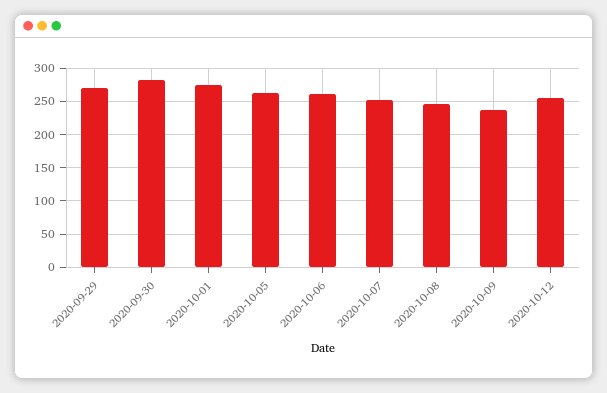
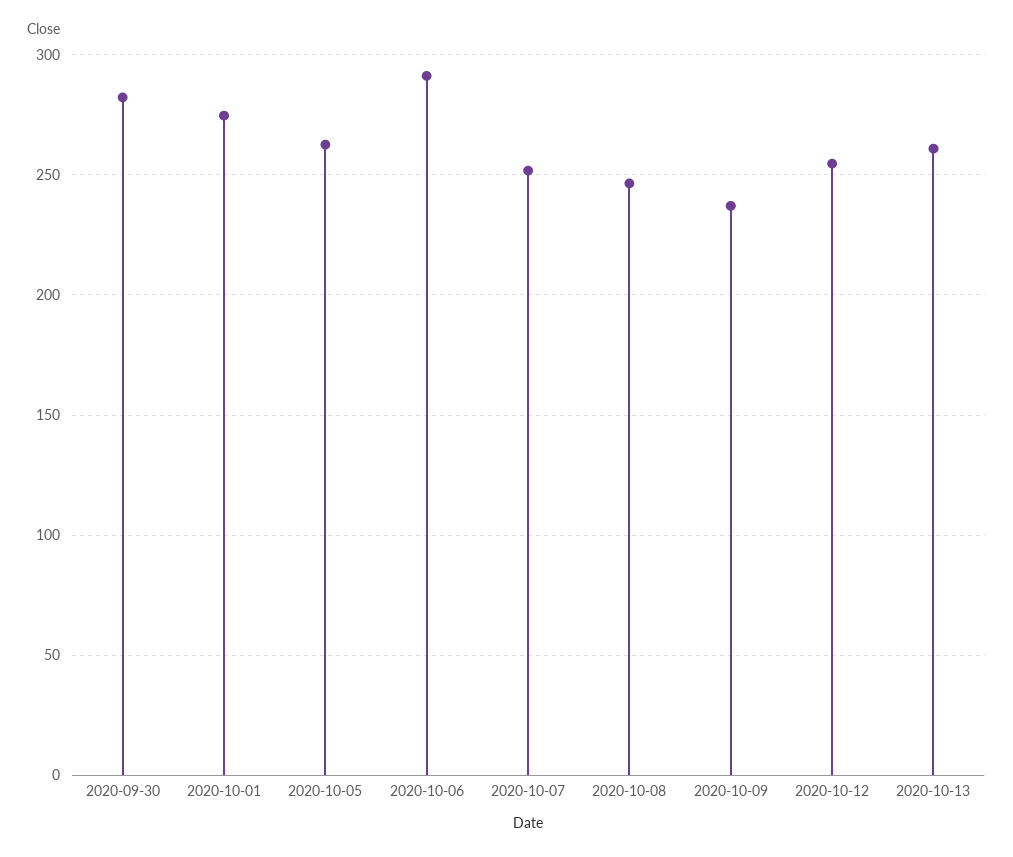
2020-09-29: 270 -> none
2020-10-06: 260 -> 290
2020-10-13: none -> 260

